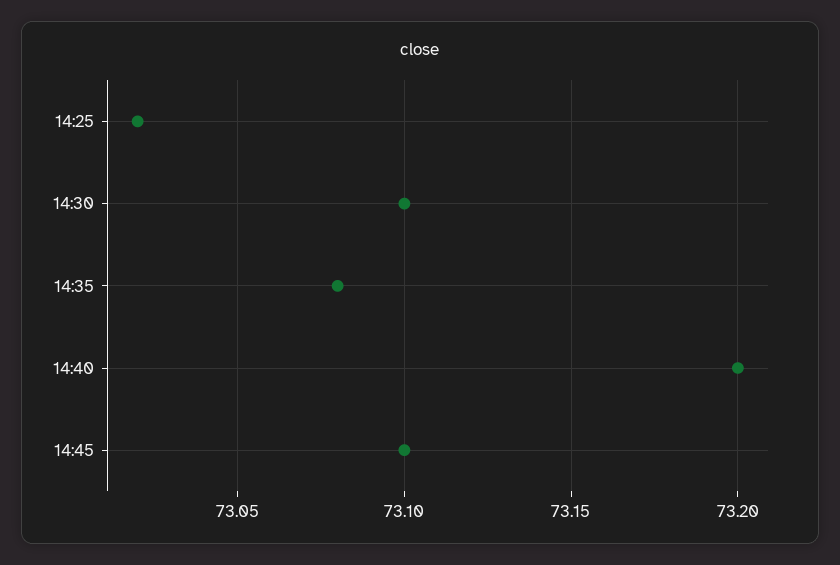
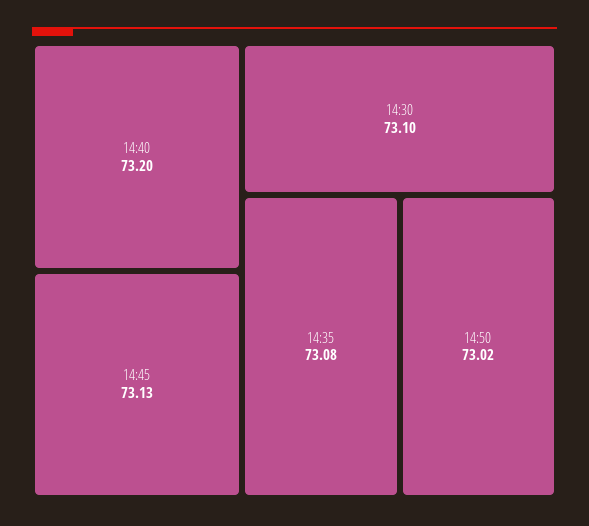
14:25: 73.02 -> none
14:45: 73.1 -> 73.13
14:50: none -> 73.02

